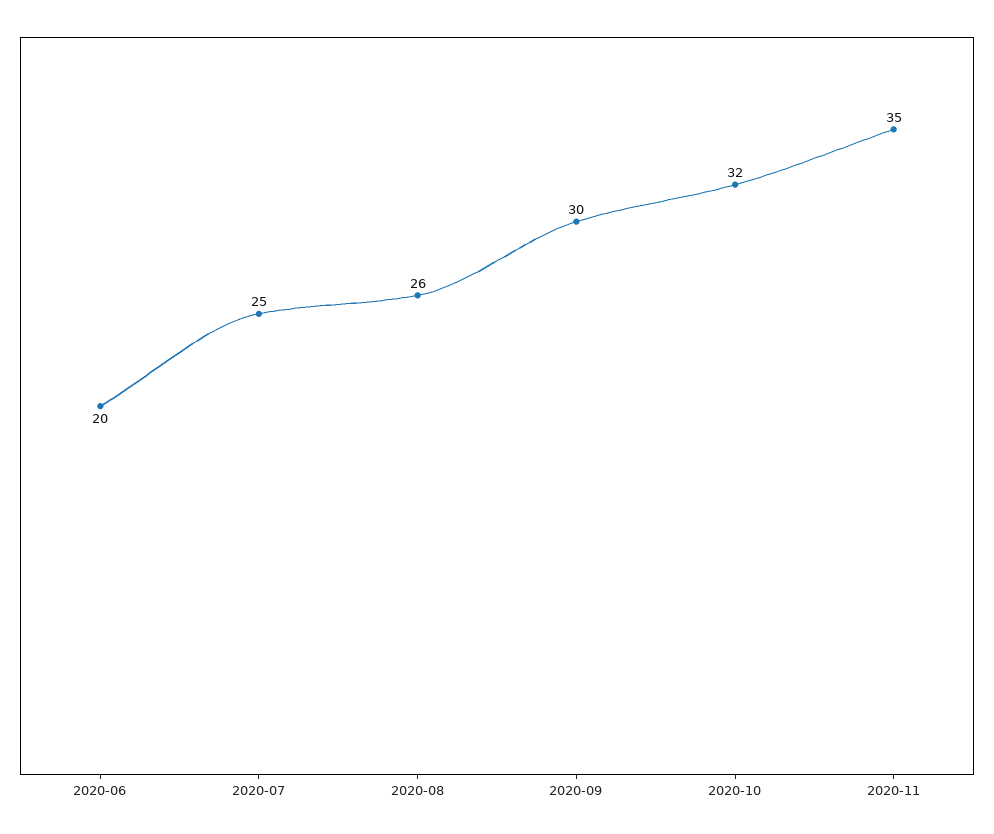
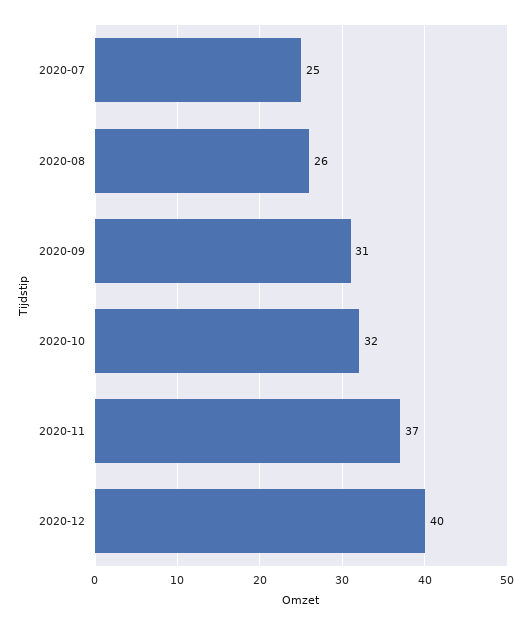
2020-06: 20 -> none
2020-09: 30 -> 31
2020-11: 35 -> 37
2020-12: none -> 40

